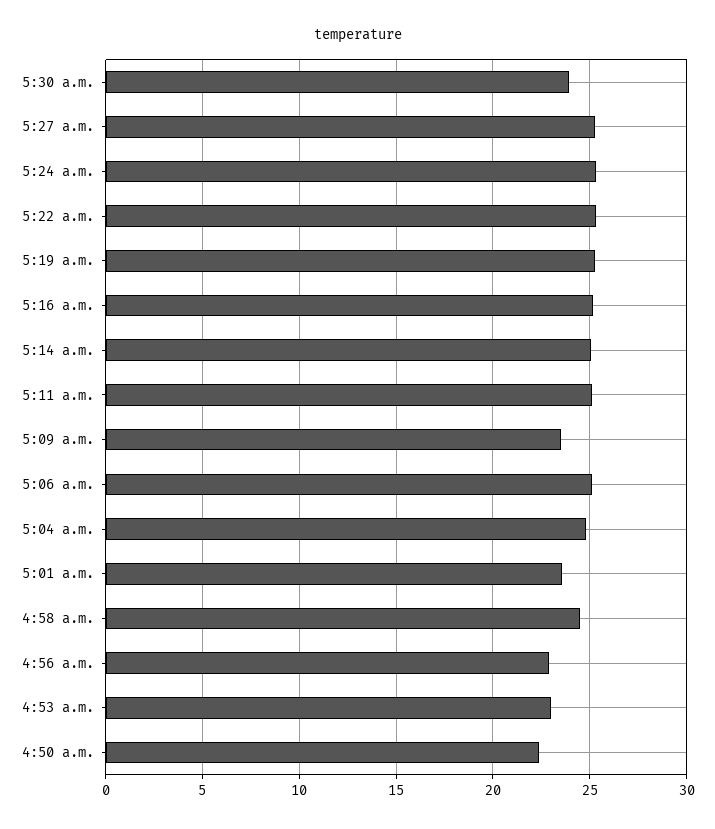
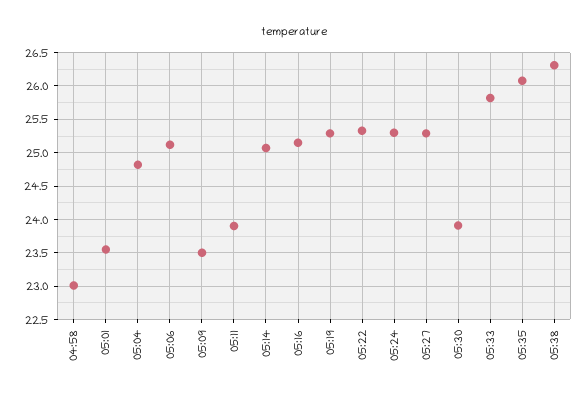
5:11 a.m.: 25 -> 23.9
4:58 a.m.: 24.5 -> 23
4:56 a.m.: 23 -> none
4:53 a.m.: 23 -> none
4:50 a.m.: 22.5 -> none
05:33: none -> 25.8
05:35: none -> 26.1
05:38: none -> 26.3

